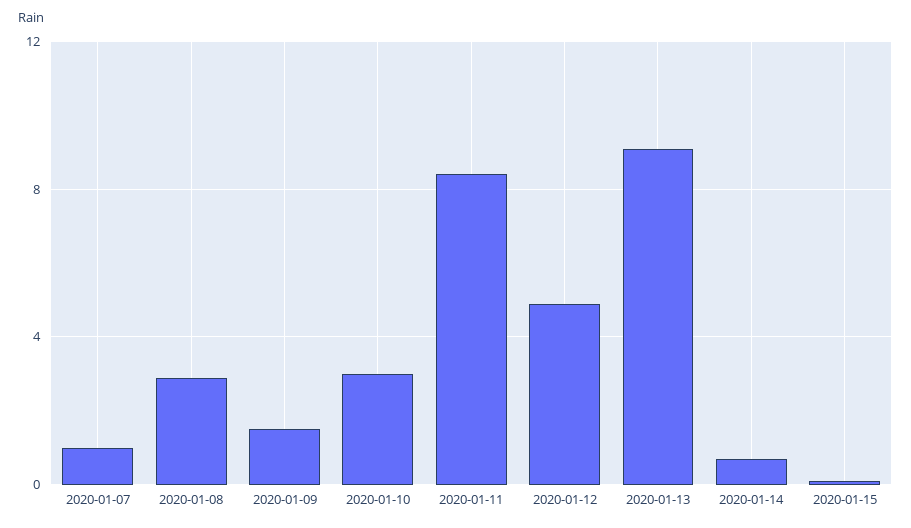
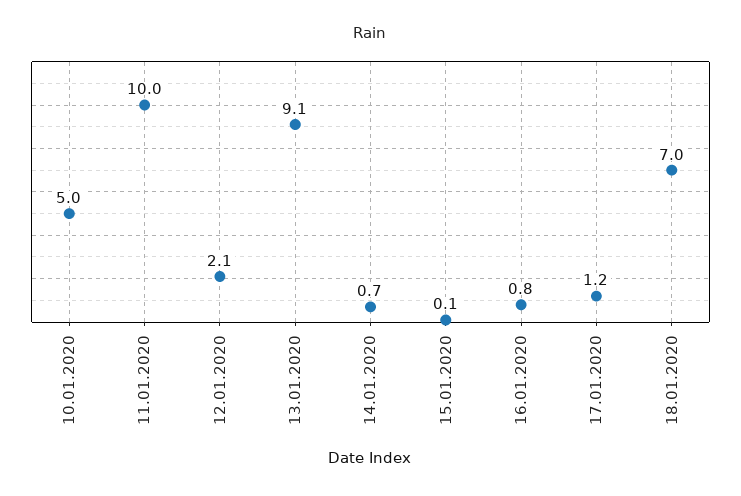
2020-01-07: 1 -> none
2020-01-08: 3 -> none
2020-01-09: 1.5 -> none
2020-01-10: 3 -> 5
2020-01-11: 8.5 -> 10
2020-01-12: 5 -> 2.1
16.01.2020: none -> 0.8
17.01.2020: none -> 1.2
18.01.2020: none -> 7

